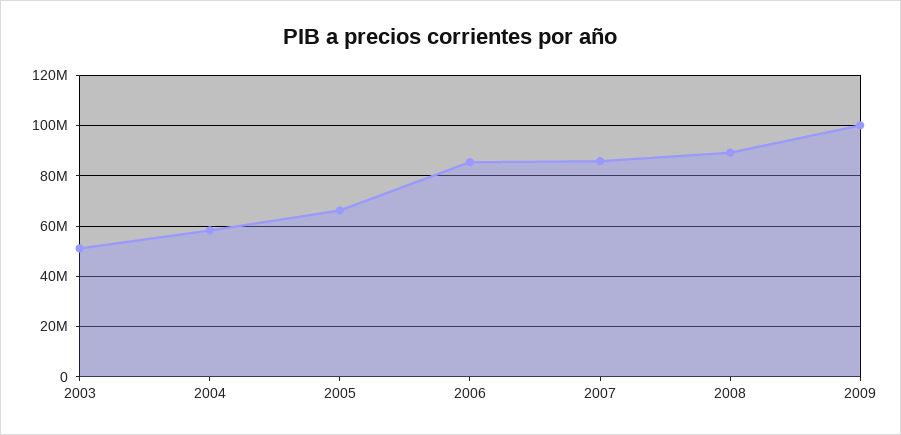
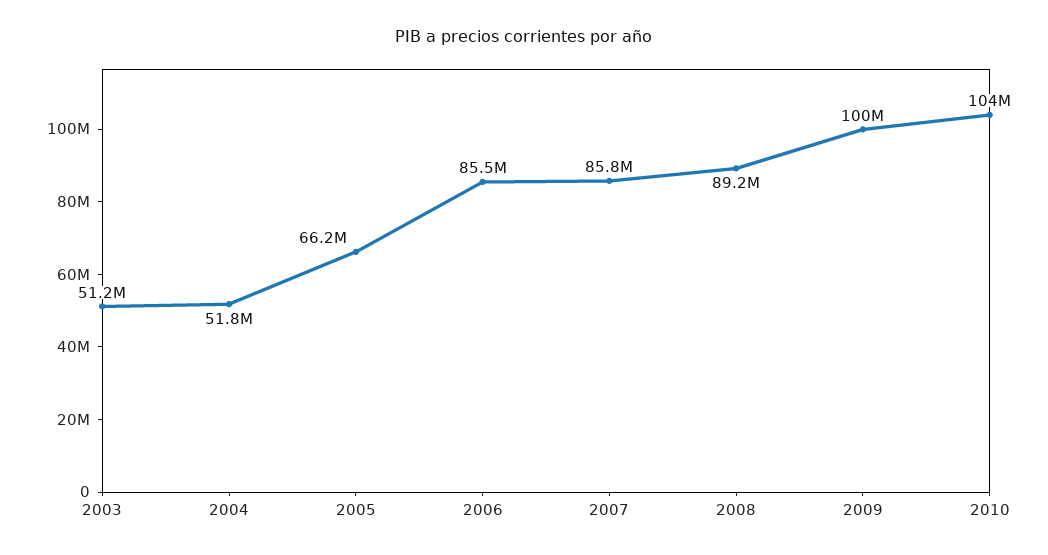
2004: 57500000 -> 51800000
2010: none -> 104000000

